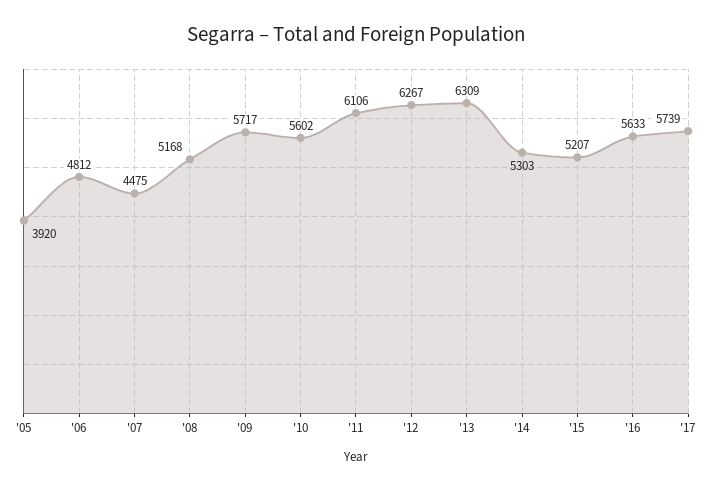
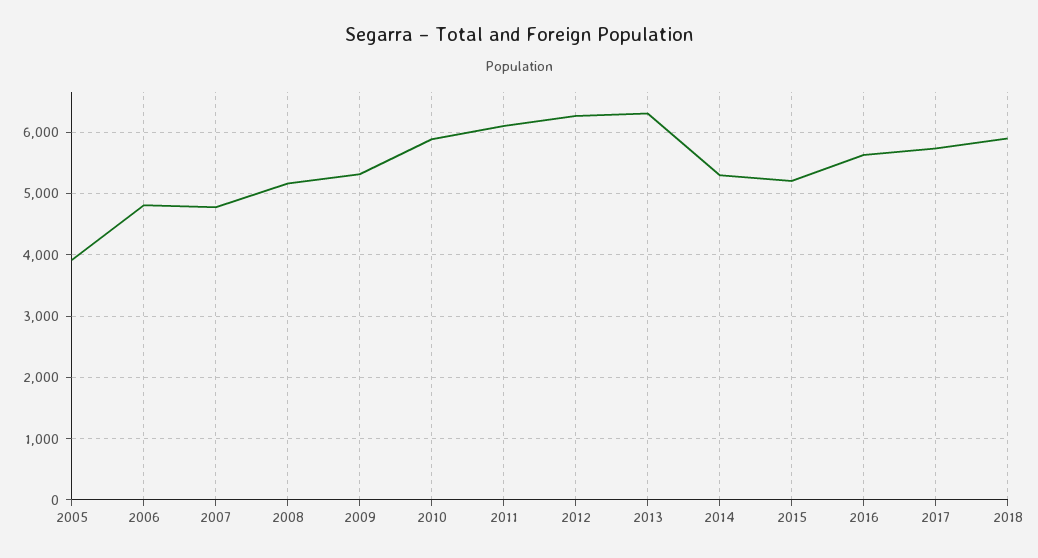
'07: 4475 -> 4800
'09: 5717 -> 5300
'10: 5602 -> 5900
2018: none -> 5900

